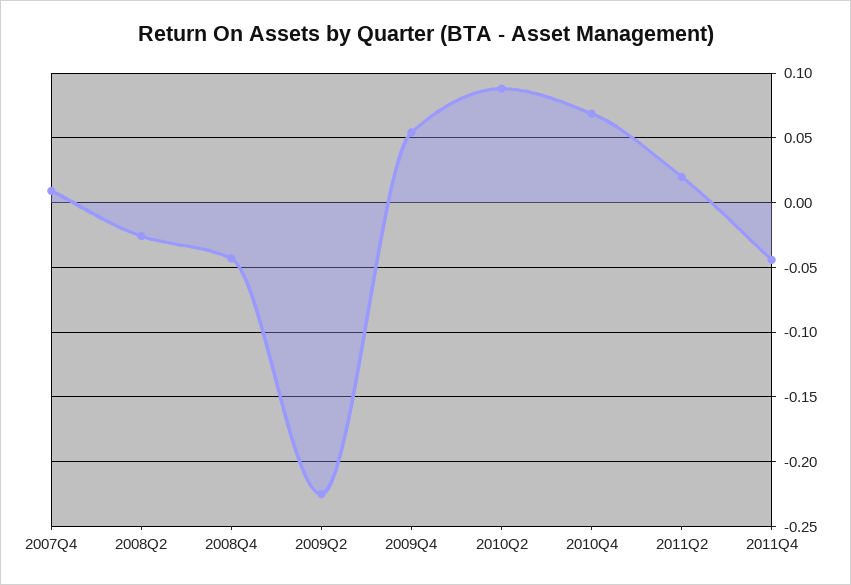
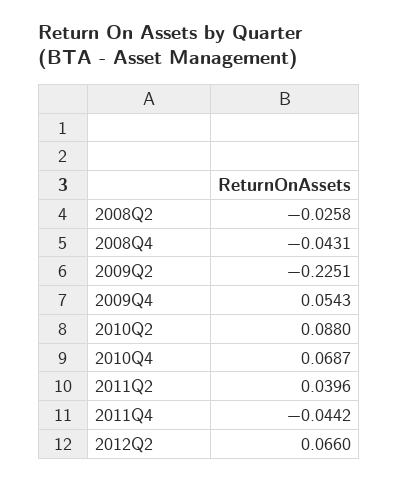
2007Q4: 0.01 -> none
2011Q2: 0.02 -> 0.0396
2012Q2: none -> 0.066

